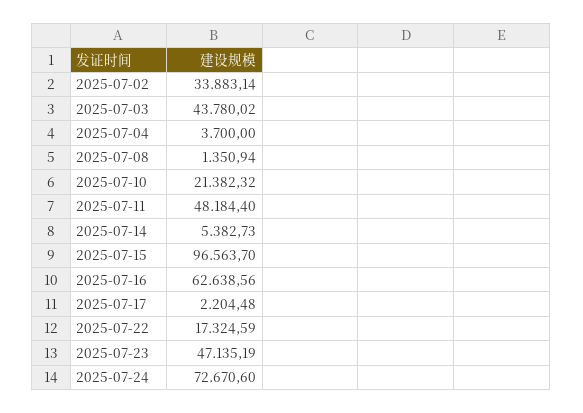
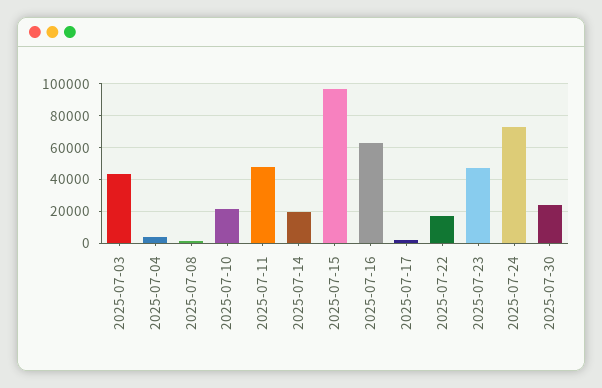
2025-07-02: 33883.14 -> none
2025-07-14: 5382.73 -> 20000
2025-07-30: none -> 25000

